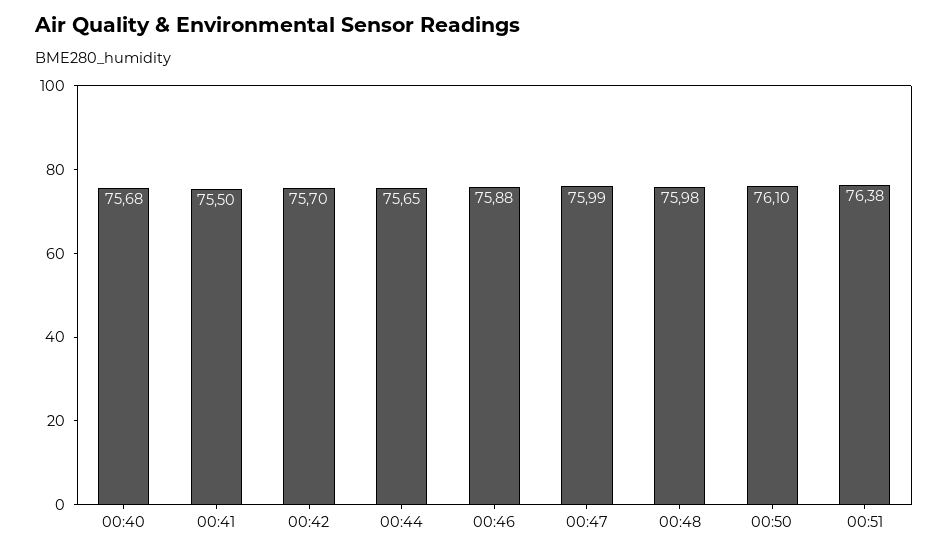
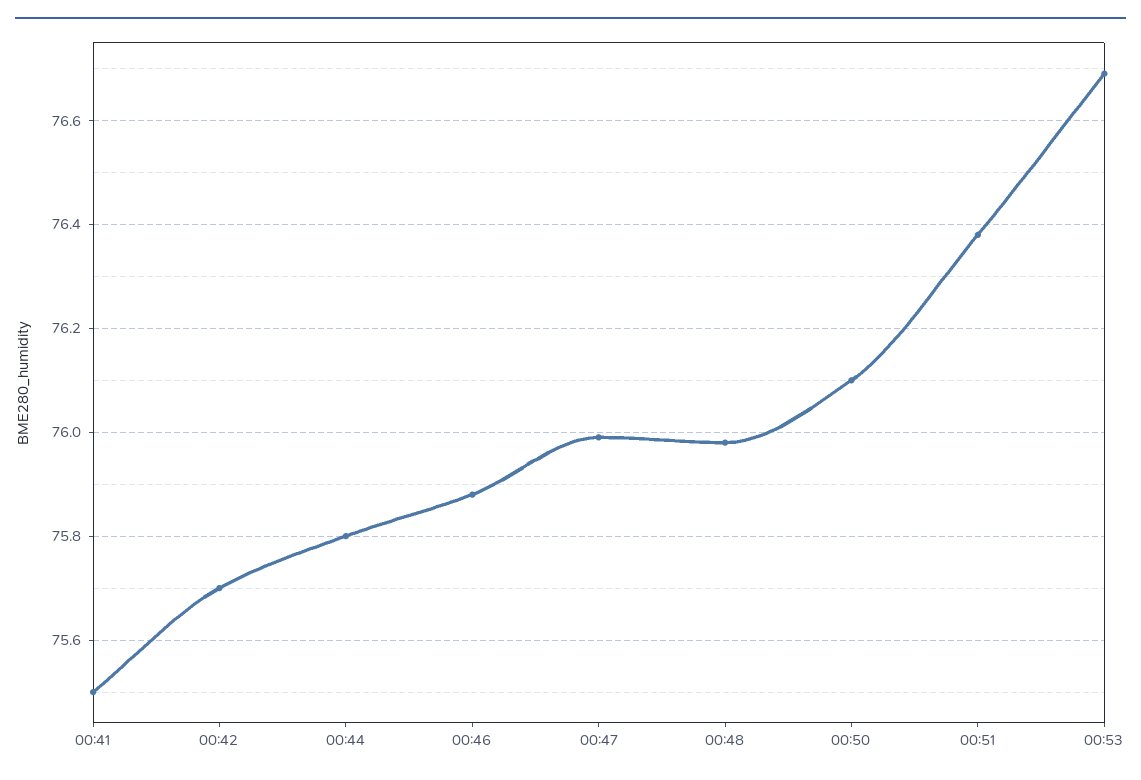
00:40: 75.68 -> none
00:44: 75.65 -> 75.8
00:53: none -> 76.7

